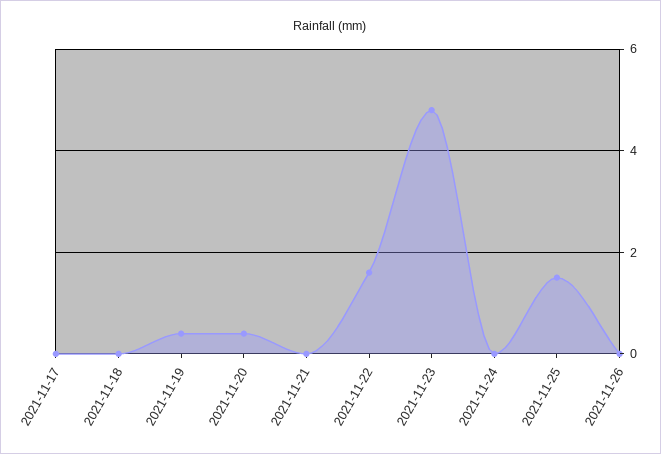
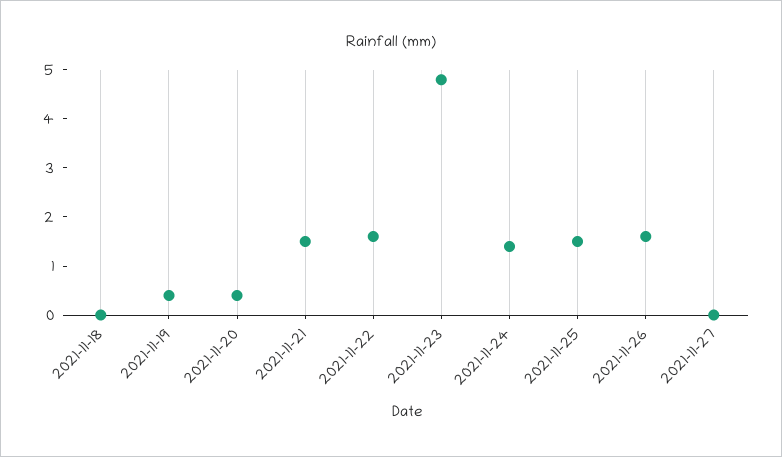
2021-11-17: 0 -> none
2021-11-21: 0 -> 1.5
2021-11-24: 0 -> 1.5
2021-11-26: 0 -> 1.5
2021-11-27: none -> 0

